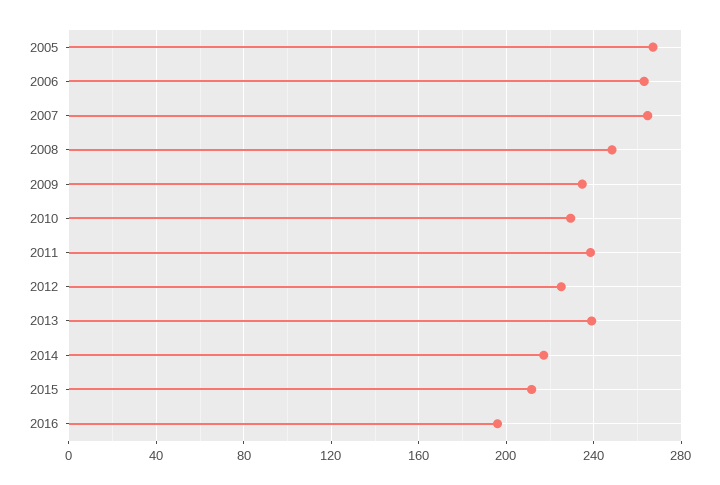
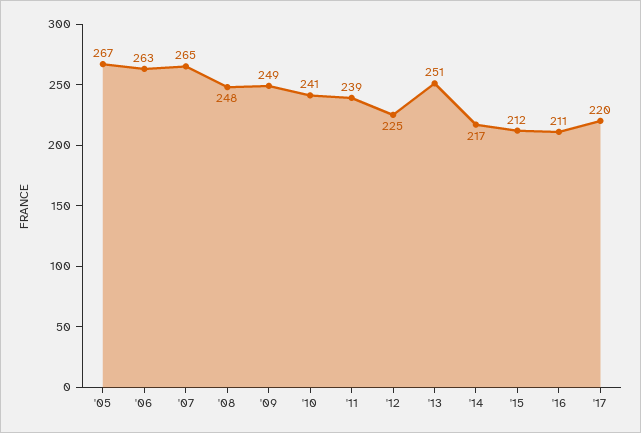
2009: 235 -> 249
2010: 230 -> 241
2013: 240 -> 251
2016: 195 -> 211
'17: none -> 220

